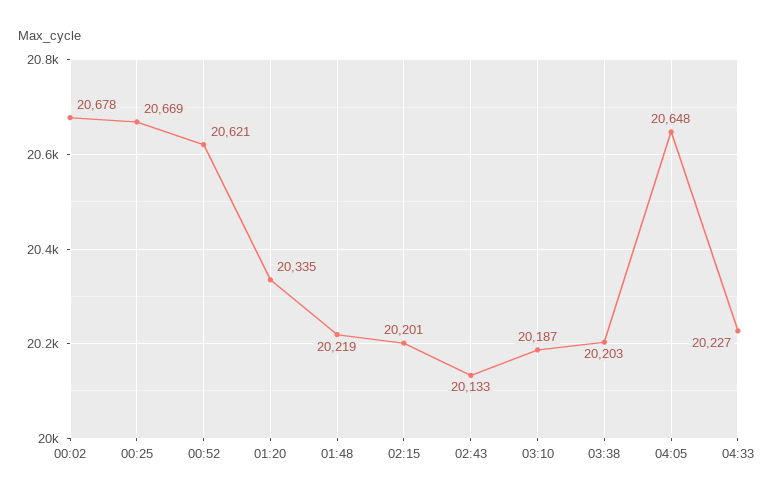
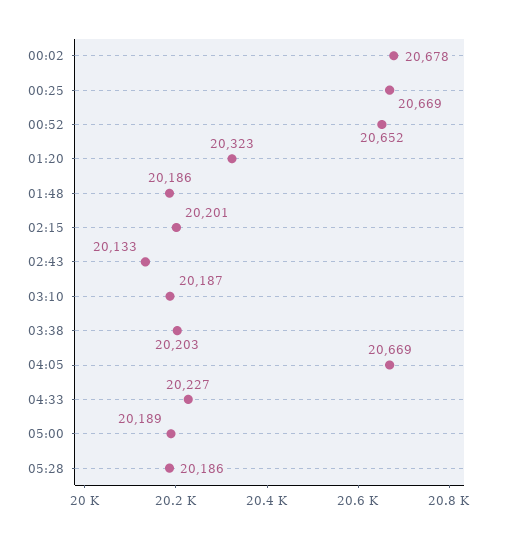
00:52: 20621 -> 20652
01:20: 20335 -> 20323
01:48: 20219 -> 20186
04:05: 20648 -> 20669
05:00: none -> 20189
05:28: none -> 20186

